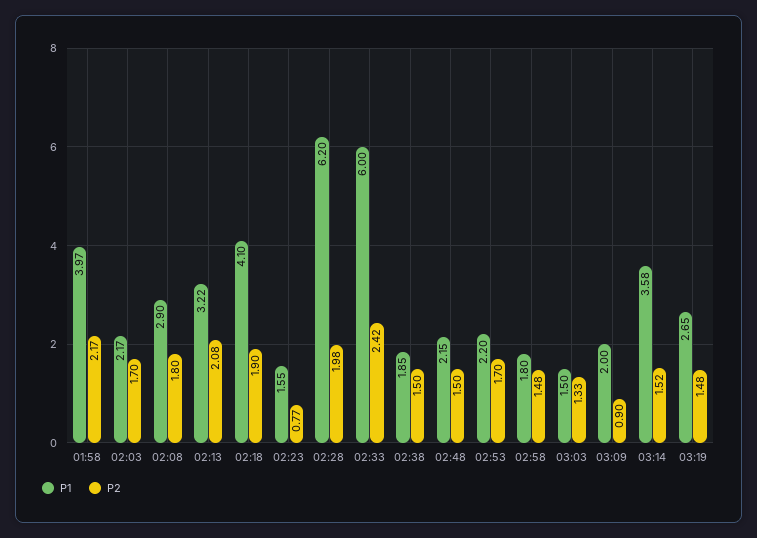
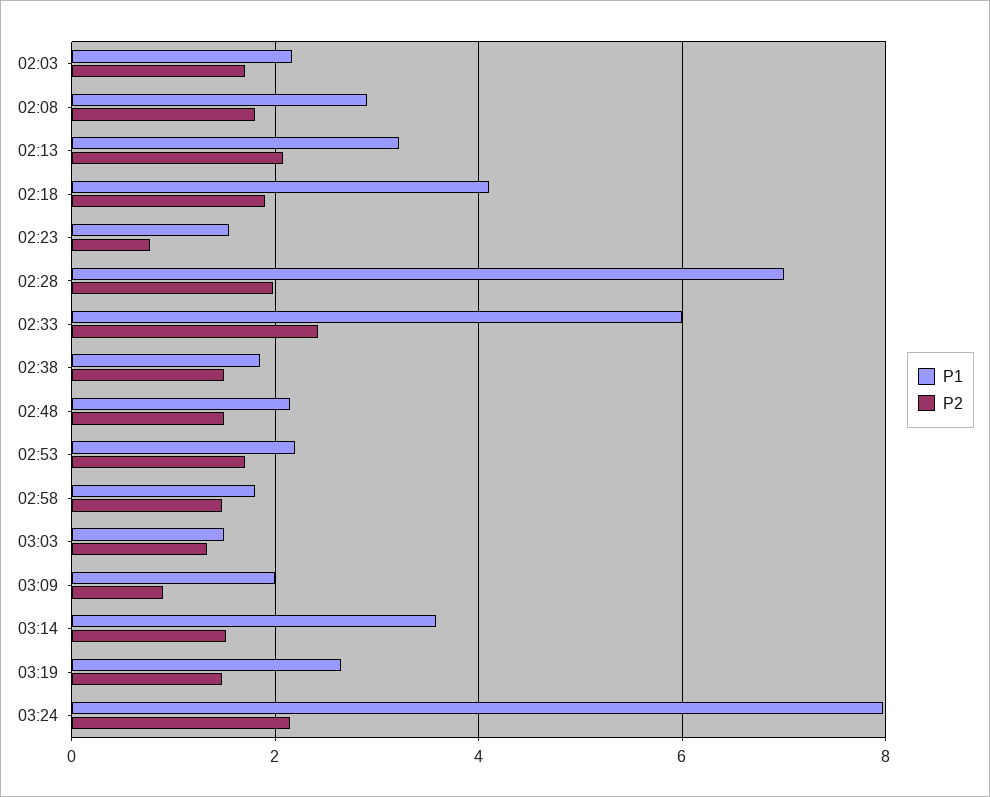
P1, 01:58: 3.97 -> none
P2, 01:58: 2.17 -> none
P1, 02:28: 6.2 -> 7
P1, 03:24: none -> 8
P2, 03:24: none -> 2.2

